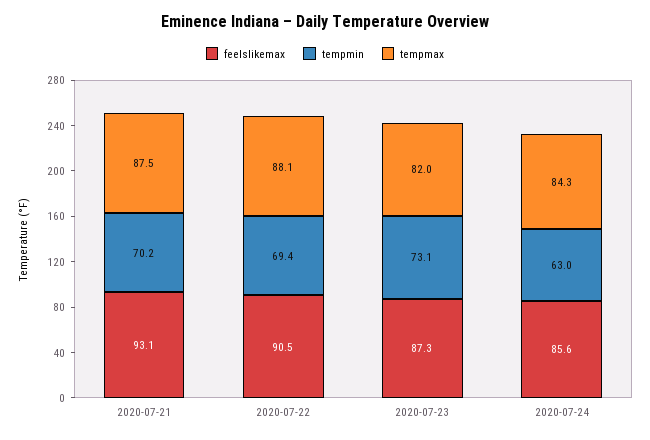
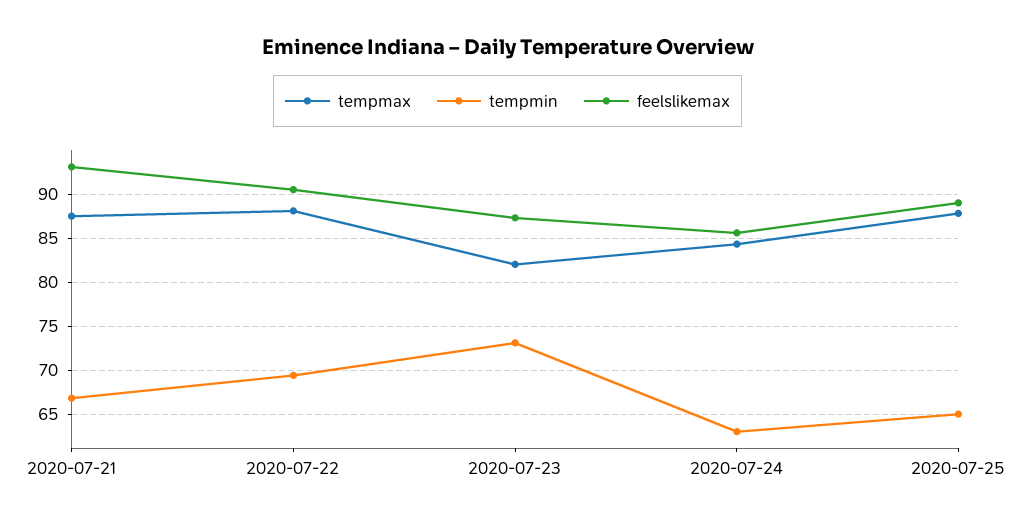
tempmin, 2020-07-21: 70.2 -> 67
tempmax, 2020-07-25: none -> 88
tempmin, 2020-07-25: none -> 65
feelslikemax, 2020-07-25: none -> 89

